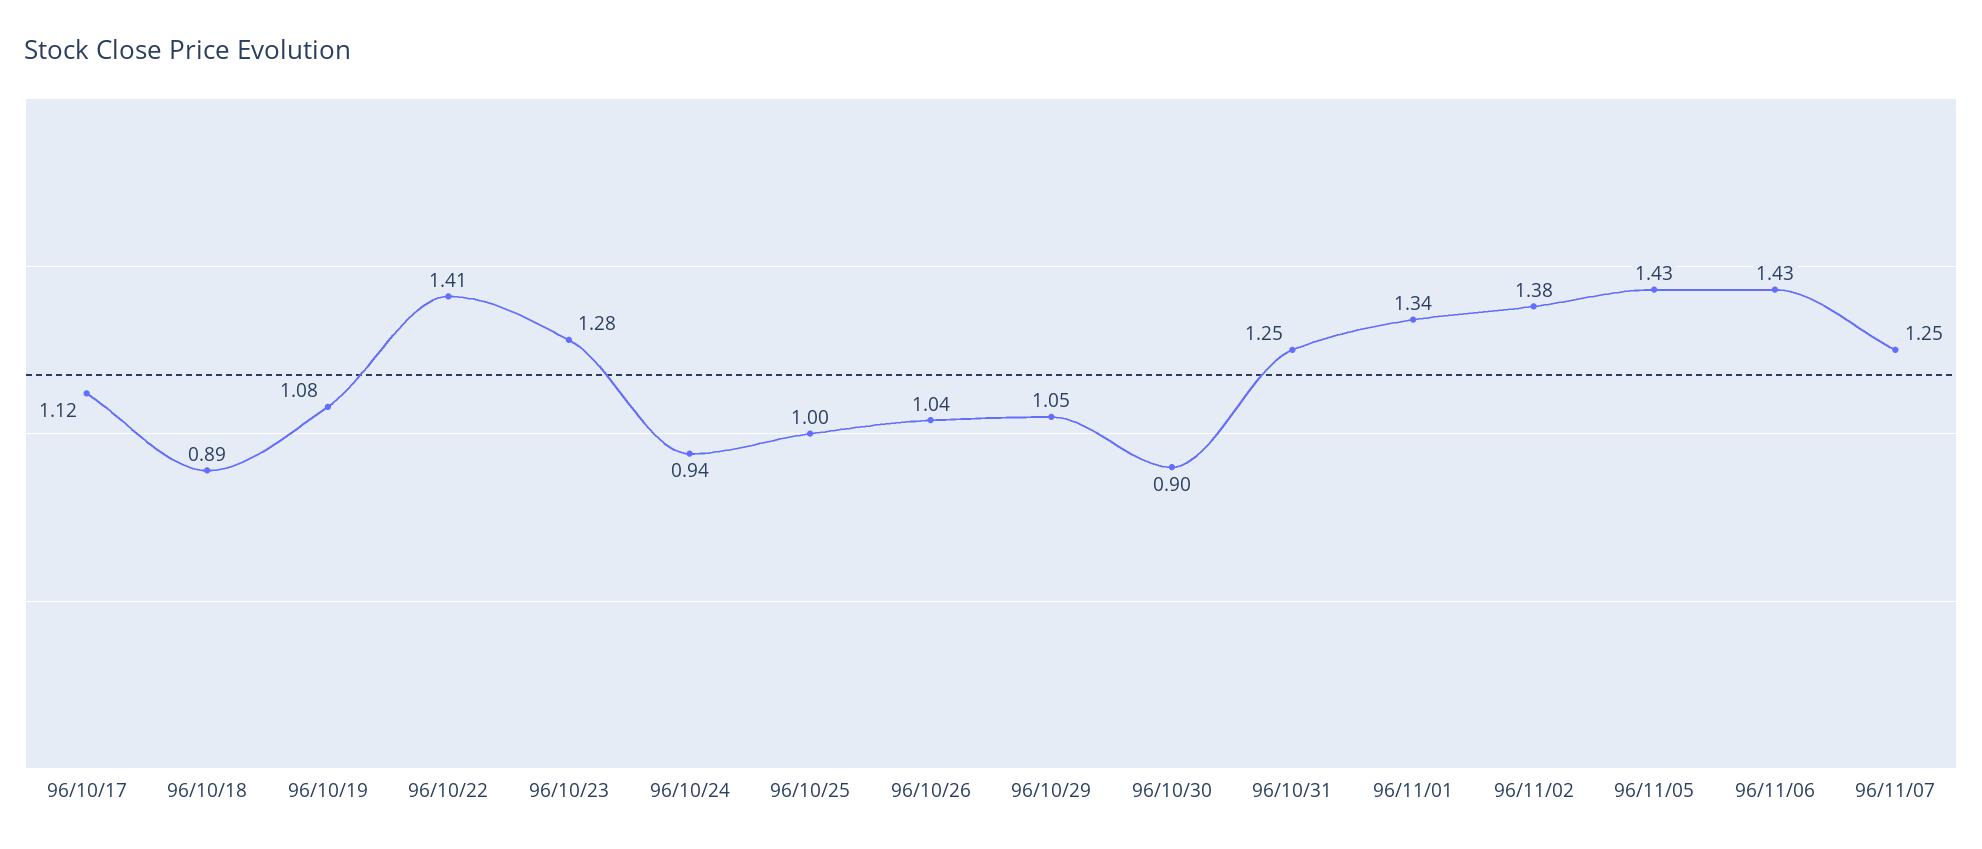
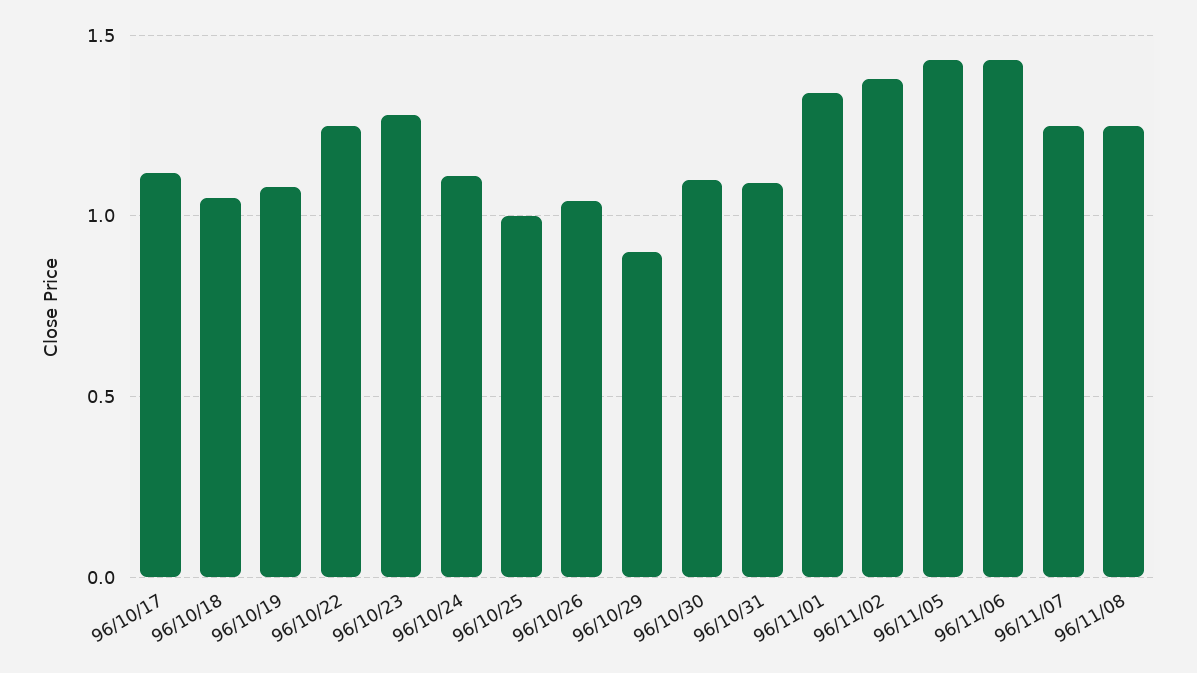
96/10/18: 0.89 -> 1.05
96/10/22: 1.41 -> 1.25
96/10/24: 0.94 -> 1.1
96/10/29: 1.05 -> 0.9
96/10/30: 0.9 -> 1.1
96/10/31: 1.25 -> 1.1
96/11/08: none -> 1.25

